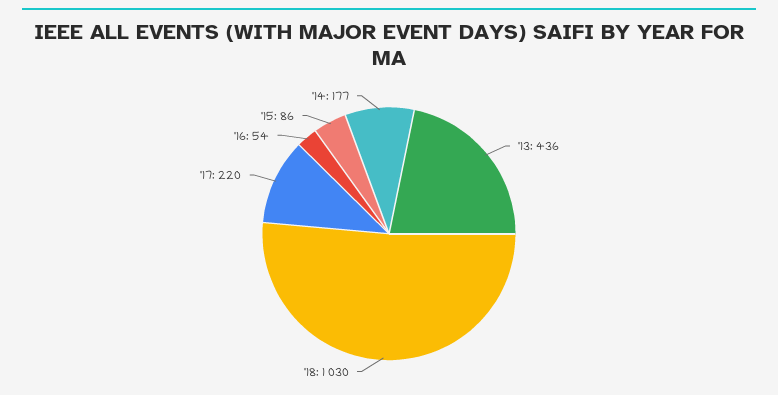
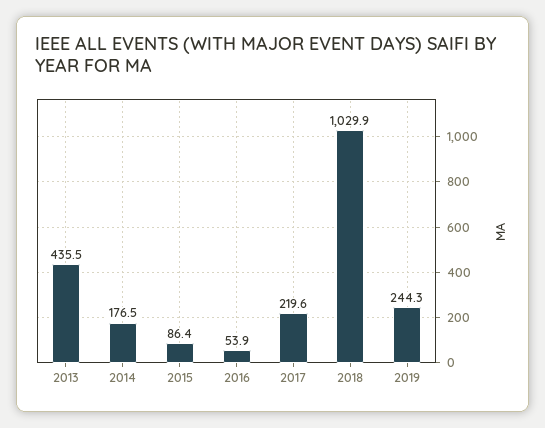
2019: none -> 244.3

